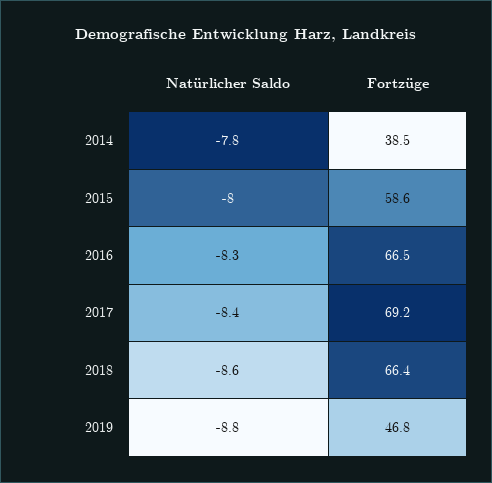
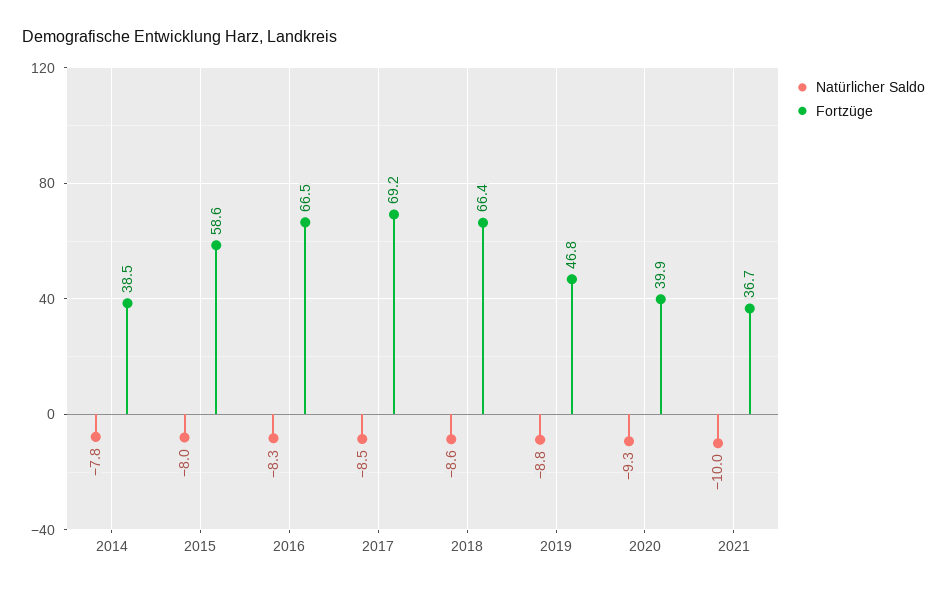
Natürlicher Saldo, 2017: -8.4 -> -8.5
Natürlicher Saldo, 2020: none -> -9.3
Fortzüge, 2020: none -> 39.9
Natürlicher Saldo, 2021: none -> -10
Fortzüge, 2021: none -> 36.7

